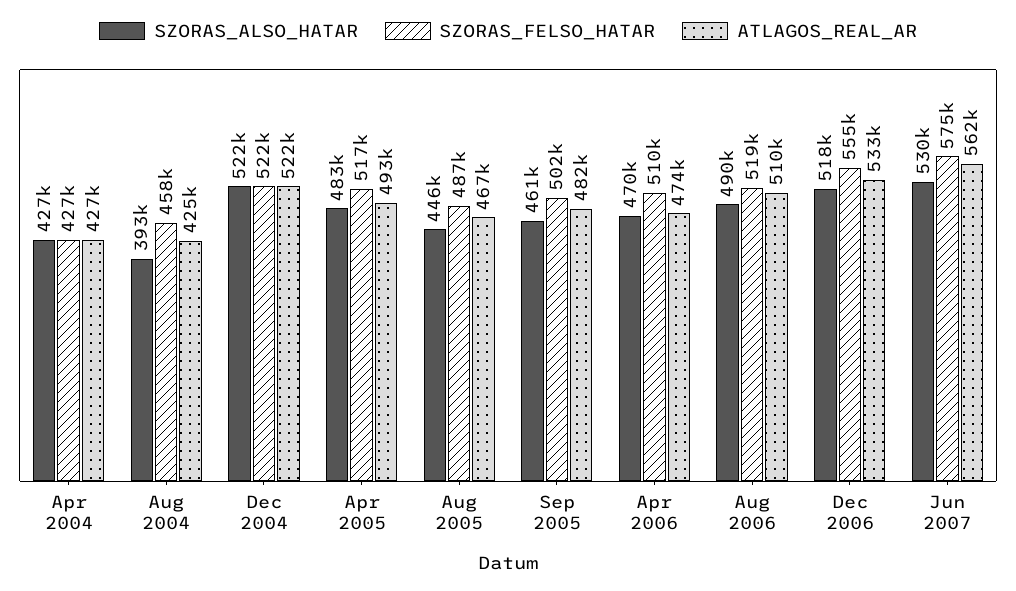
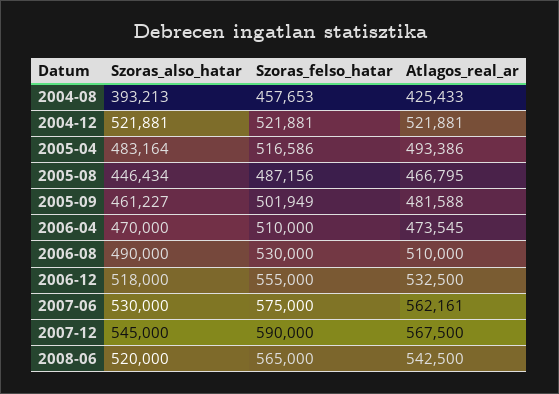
SZORAS_ALSO_HATAR, Apr 2004: 427000 -> none
SZORAS_FELSO_HATAR, Apr 2004: 427000 -> none
ATLAGOS_REAL_AR, Apr 2004: 427000 -> none
SZORAS_FELSO_HATAR, Aug 2006: 519000 -> 530000
SZORAS_ALSO_HATAR, 2007-12: none -> 545000
SZORAS_FELSO_HATAR, 2007-12: none -> 590000
ATLAGOS_REAL_AR, 2007-12: none -> 567500
SZORAS_ALSO_HATAR, 2008-06: none -> 520000
SZORAS_FELSO_HATAR, 2008-06: none -> 565000
ATLAGOS_REAL_AR, 2008-06: none -> 542500

